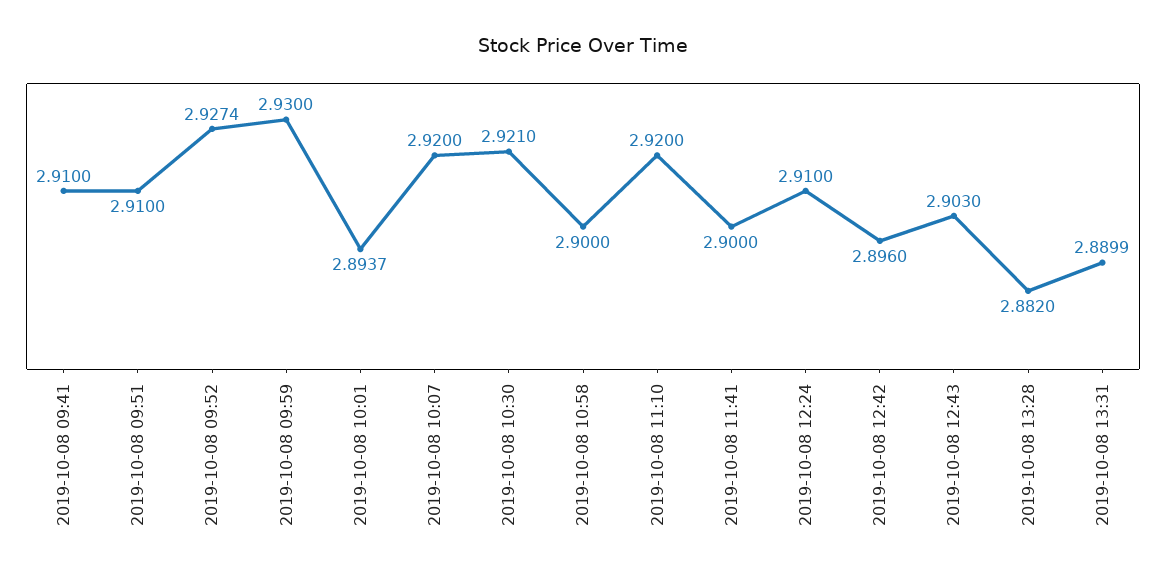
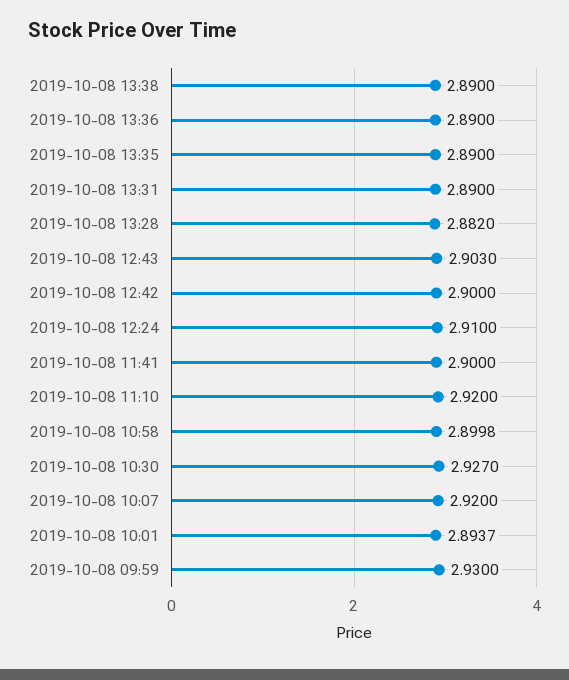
2019-10-08 09:41: 2.91 -> none
2019-10-08 09:51: 2.91 -> none
2019-10-08 09:52: 2.9274 -> none
2019-10-08 10:30: 2.921 -> 2.927
2019-10-08 10:58: 2.9 -> 2.8998
2019-10-08 12:42: 2.896 -> 2.9
2019-10-08 13:31: 2.8899 -> 2.89
2019-10-08 13:38: none -> 2.89
2019-10-08 13:36: none -> 2.89
2019-10-08 13:35: none -> 2.89

